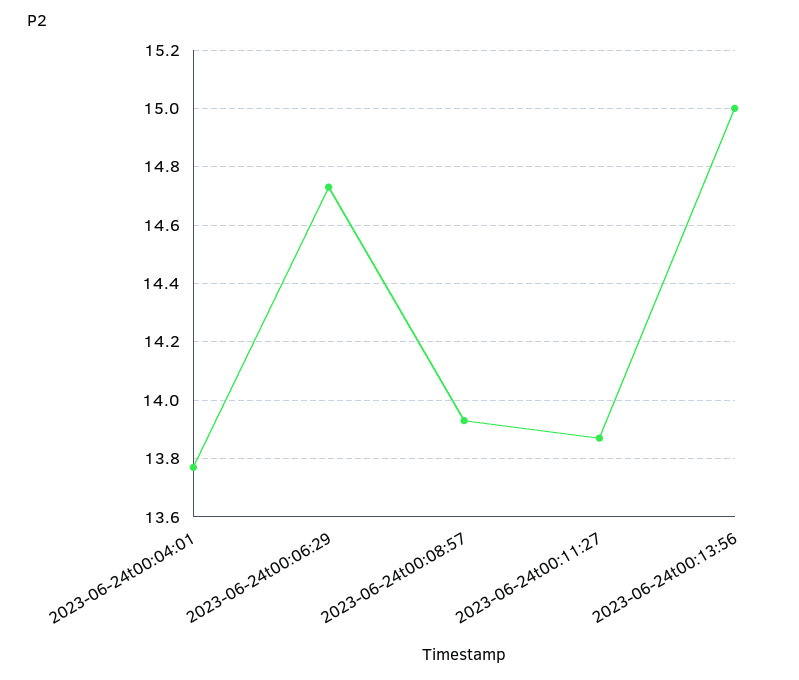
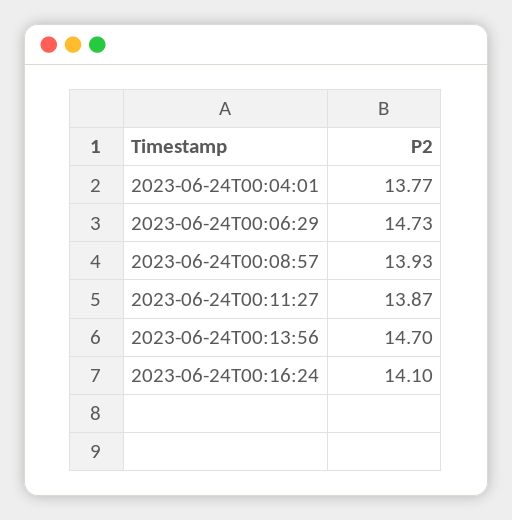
2023-06-24t00:13:56: 15 -> 14.7
2023-06-24T00:16:24: none -> 14.1

